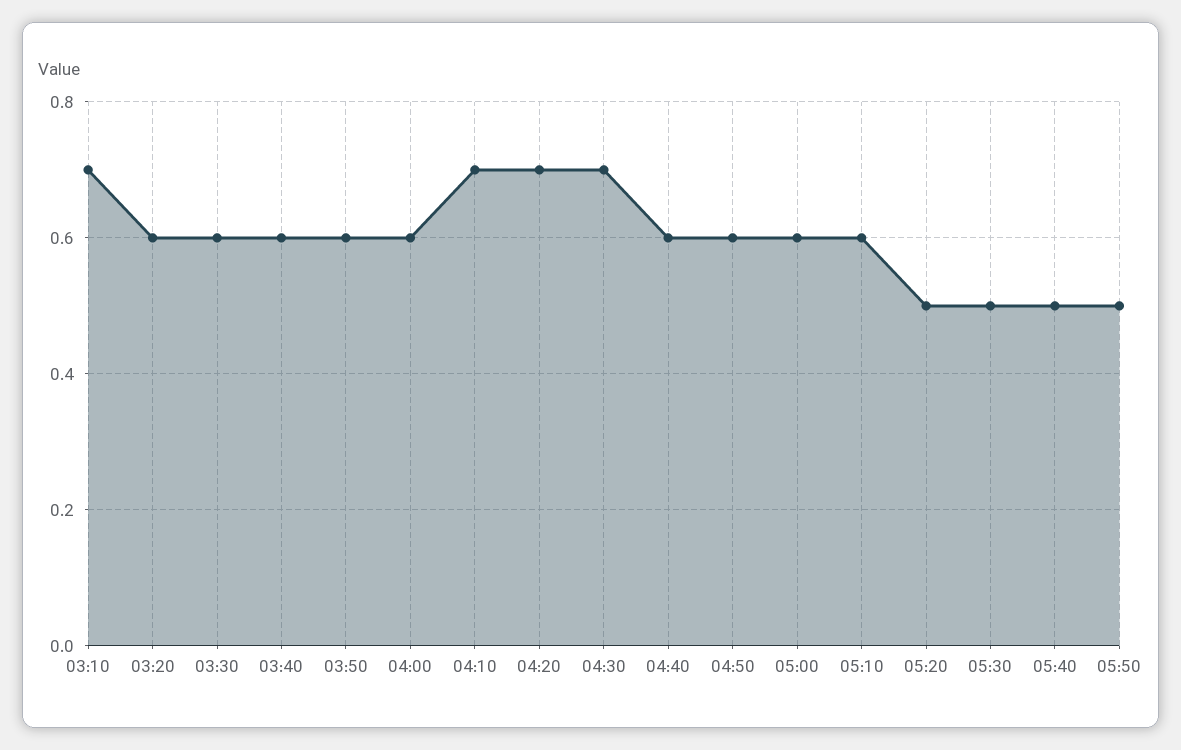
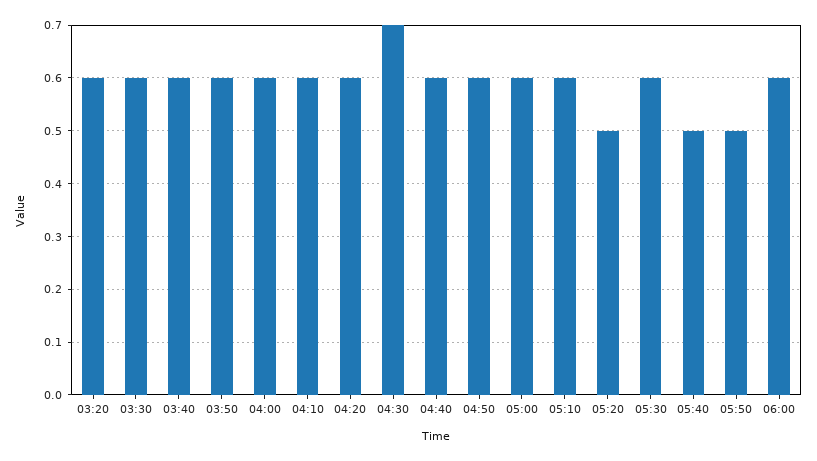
03:10: 0.7 -> none
04:10: 0.7 -> 0.6
04:20: 0.7 -> 0.6
05:30: 0.5 -> 0.6
06:00: none -> 0.6

